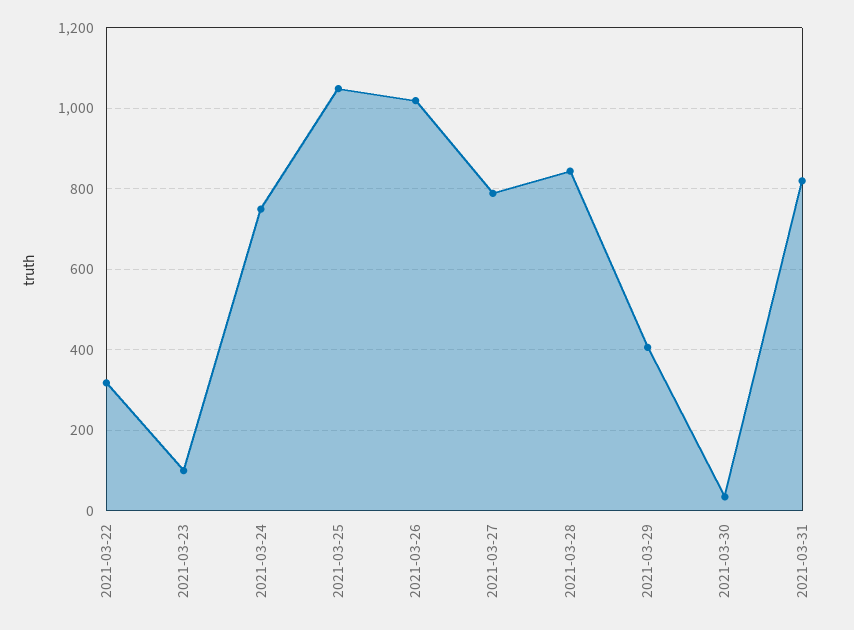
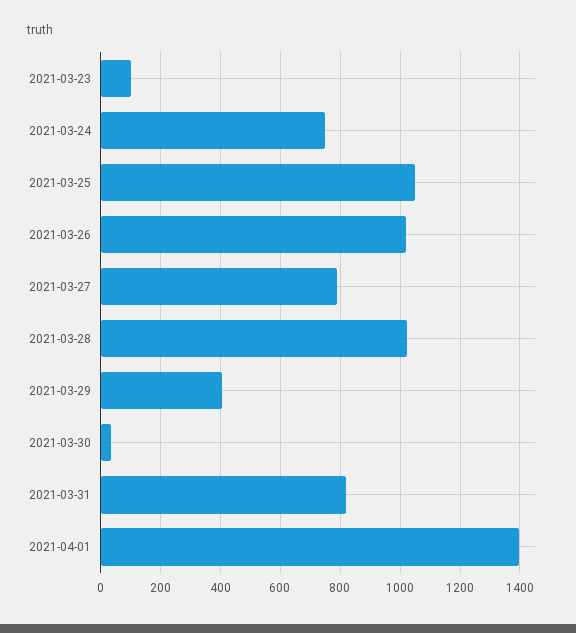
2021-03-22: 320 -> none
2021-03-28: 840 -> 1025
2021-04-01: none -> 1400

